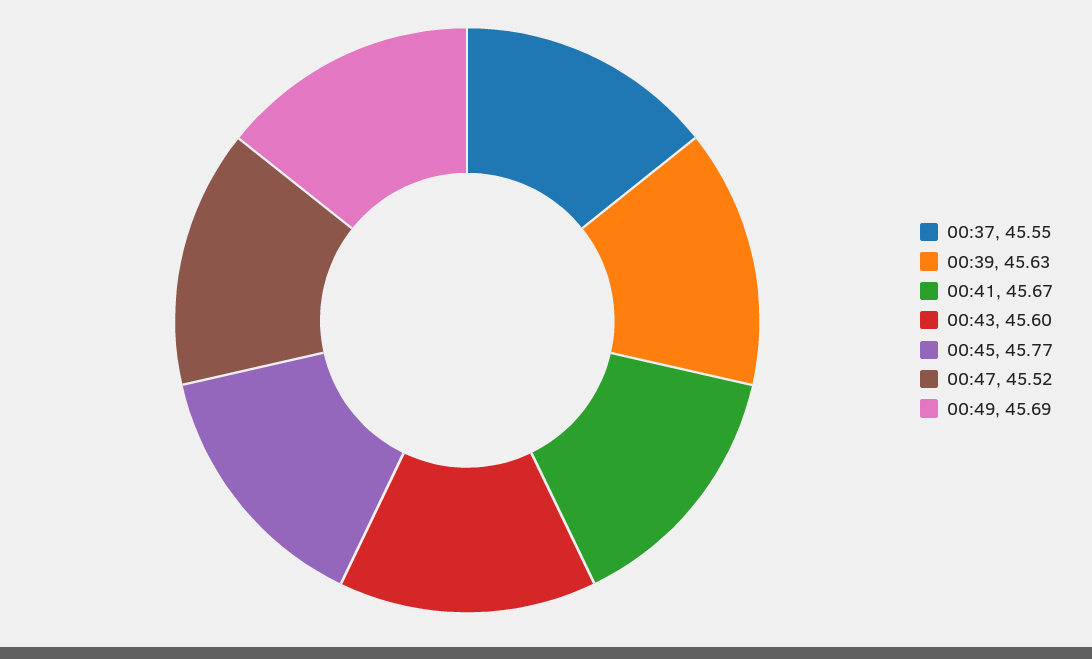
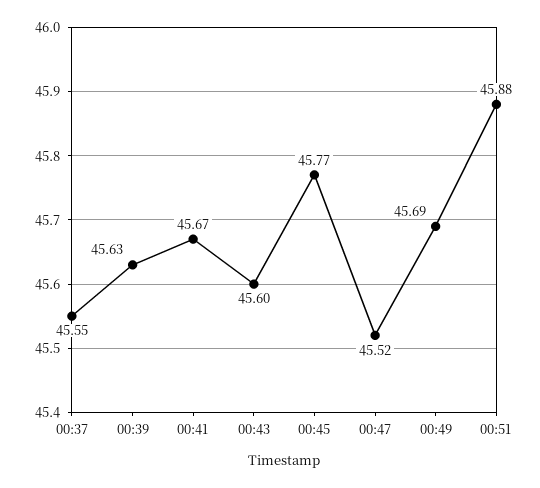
00:51: none -> 45.88

